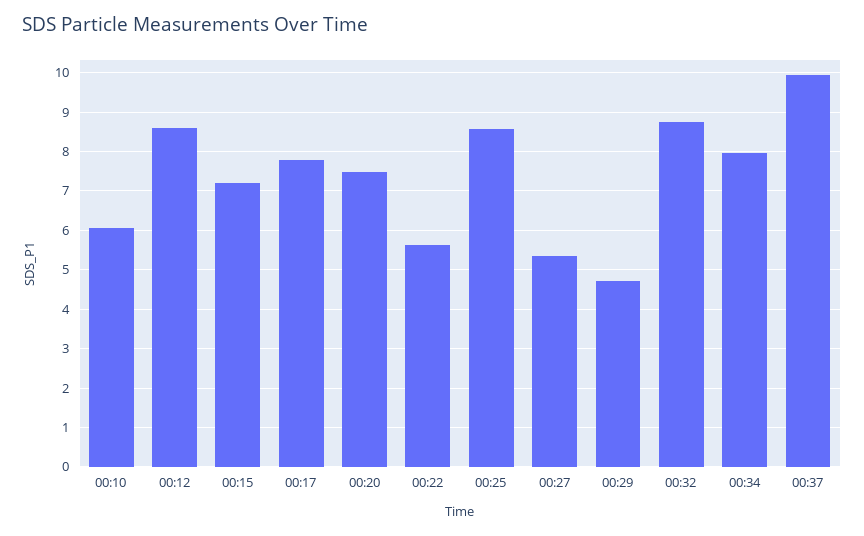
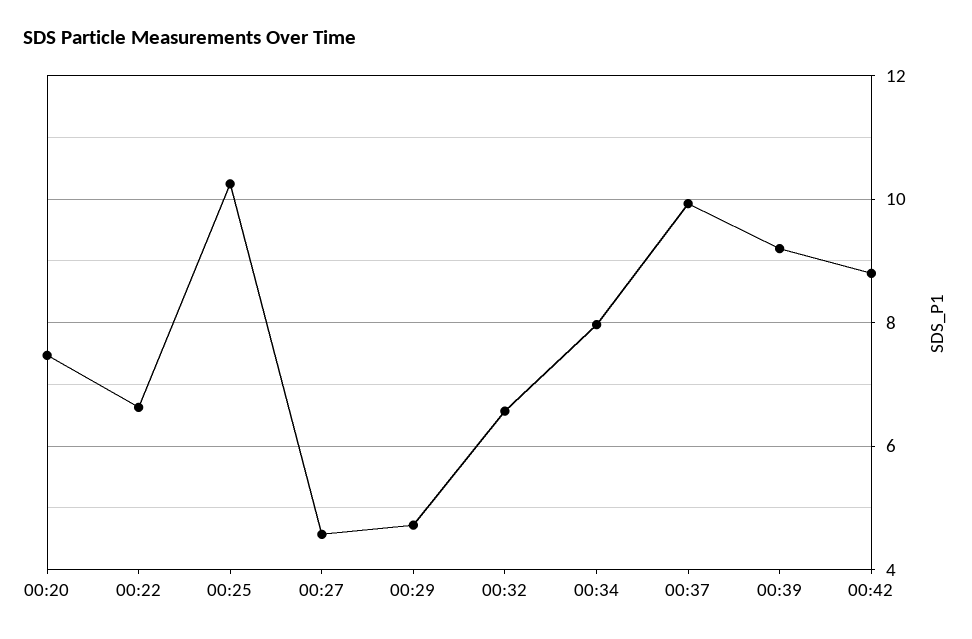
00:10: 6 -> none
00:12: 8.6 -> none
00:15: 7.2 -> none
00:17: 7.8 -> none
00:22: 5.6 -> 6.6
00:25: 8.6 -> 10.2
00:27: 5.4 -> 4.6
00:32: 8.8 -> 6.6
00:39: none -> 9.2
00:42: none -> 8.8

